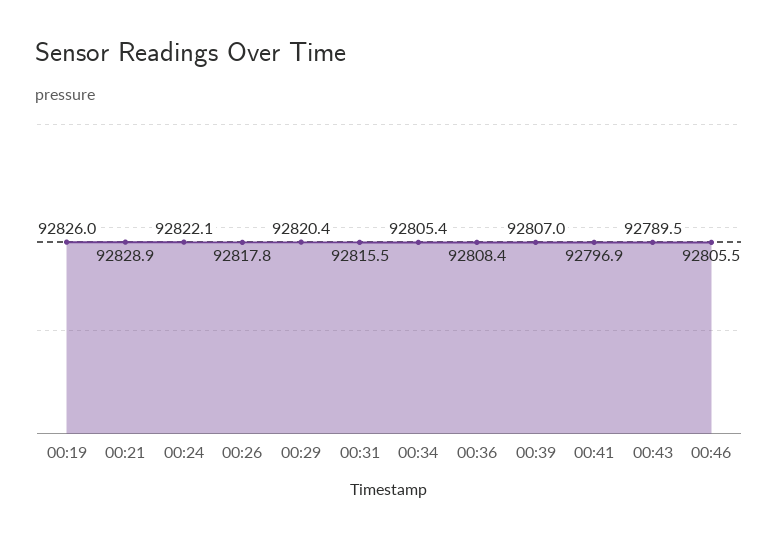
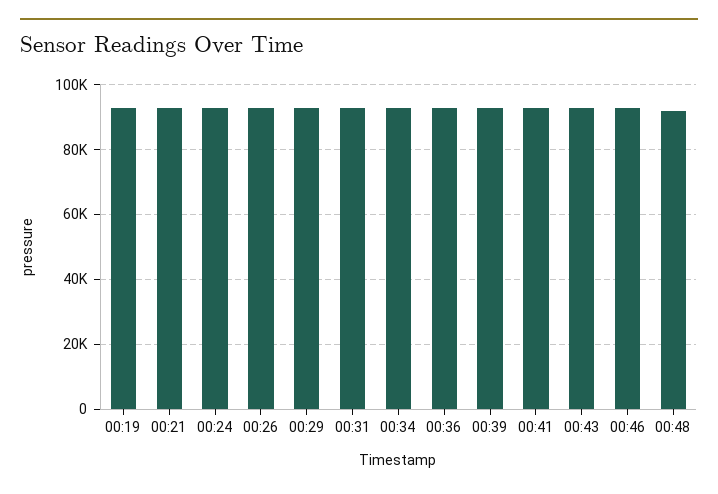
00:48: none -> 92000

